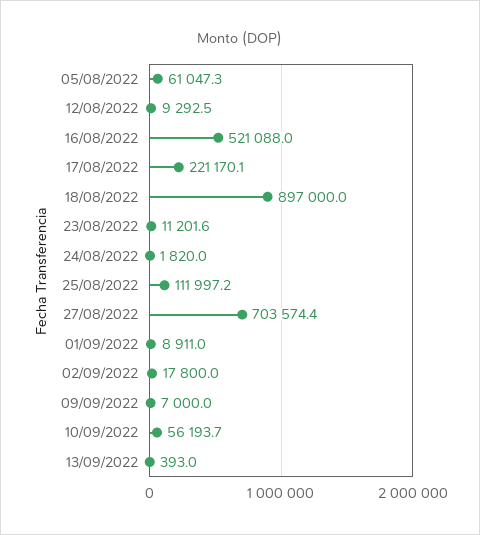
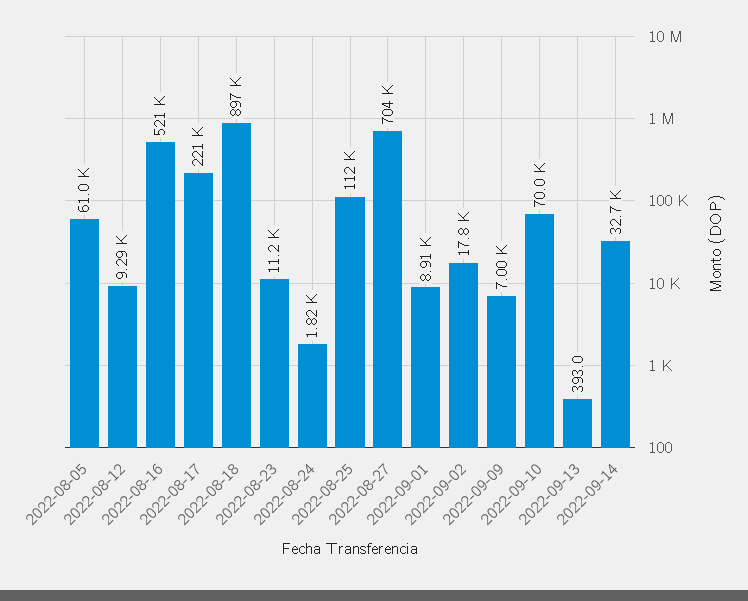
10/09/2022: 56193.7 -> 70000
2022-09-14: none -> 32700

